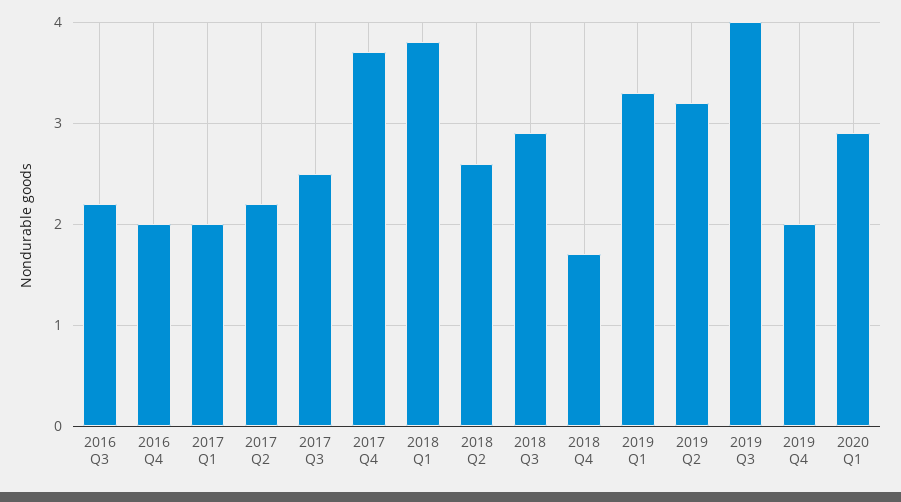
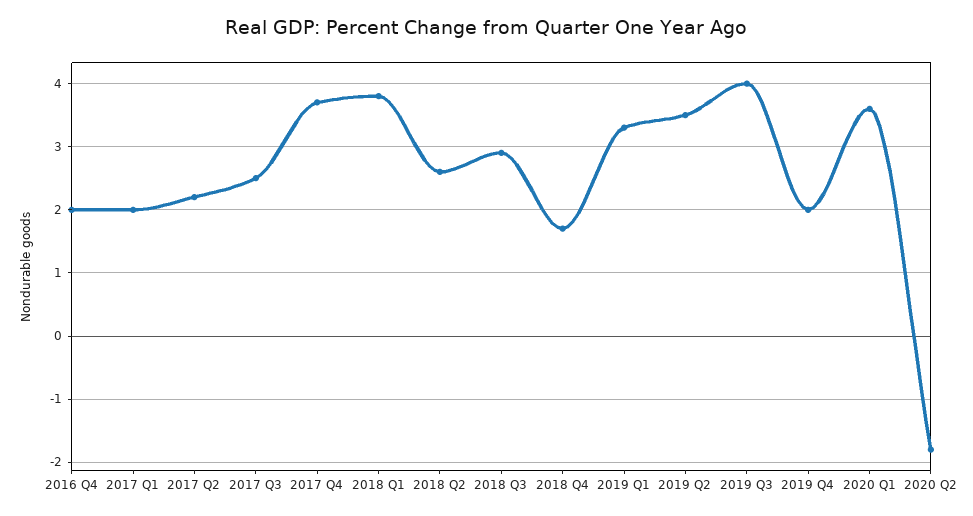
2016 Q3: 2.2 -> none
2019 Q2: 3.2 -> 3.5
2020 Q1: 2.9 -> 3.6
2020 Q2: none -> -1.8

